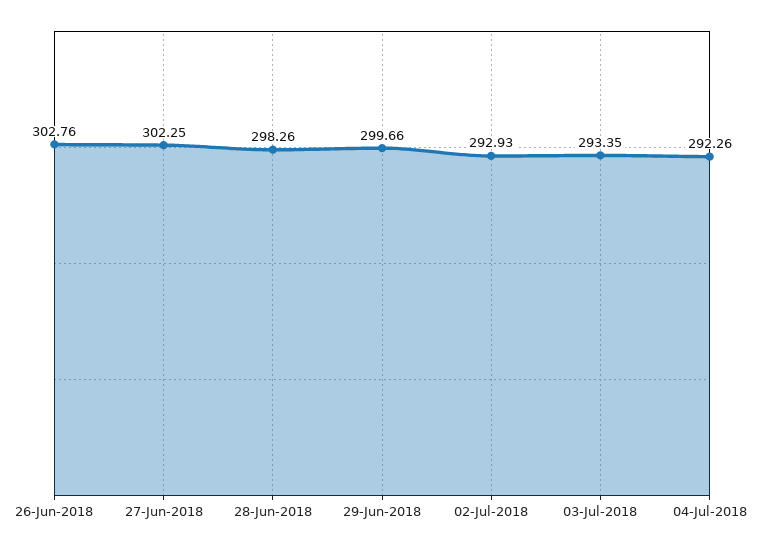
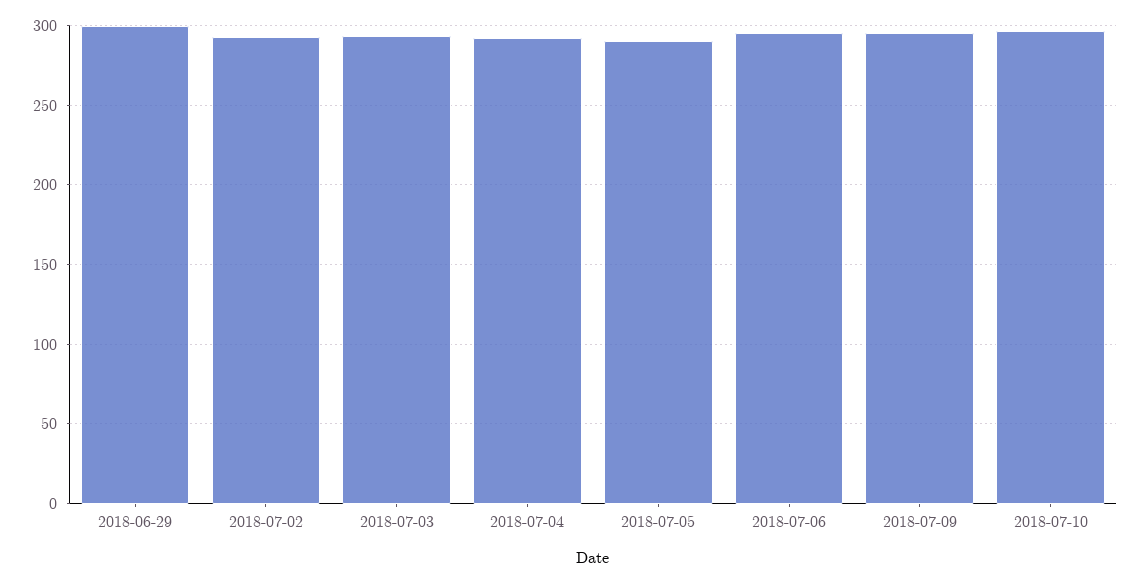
26-Jun-2018: 302.76 -> none
27-Jun-2018: 302.25 -> none
28-Jun-2018: 298.26 -> none
2018-07-05: none -> 290
2018-07-06: none -> 295
2018-07-09: none -> 295
2018-07-10: none -> 295

